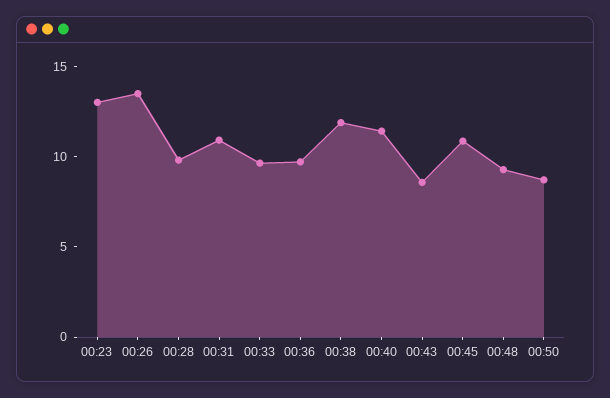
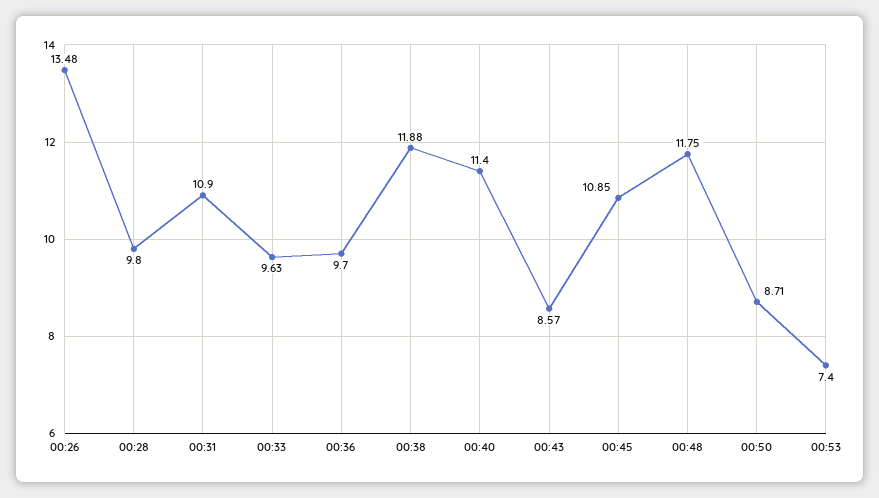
00:23: 13 -> none
00:48: 9 -> 11.75
00:53: none -> 7.4

